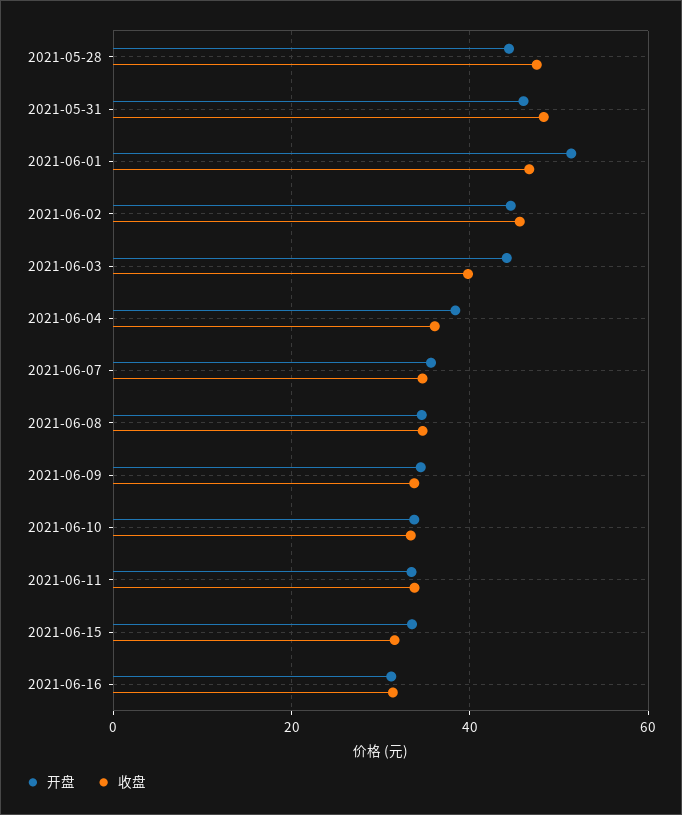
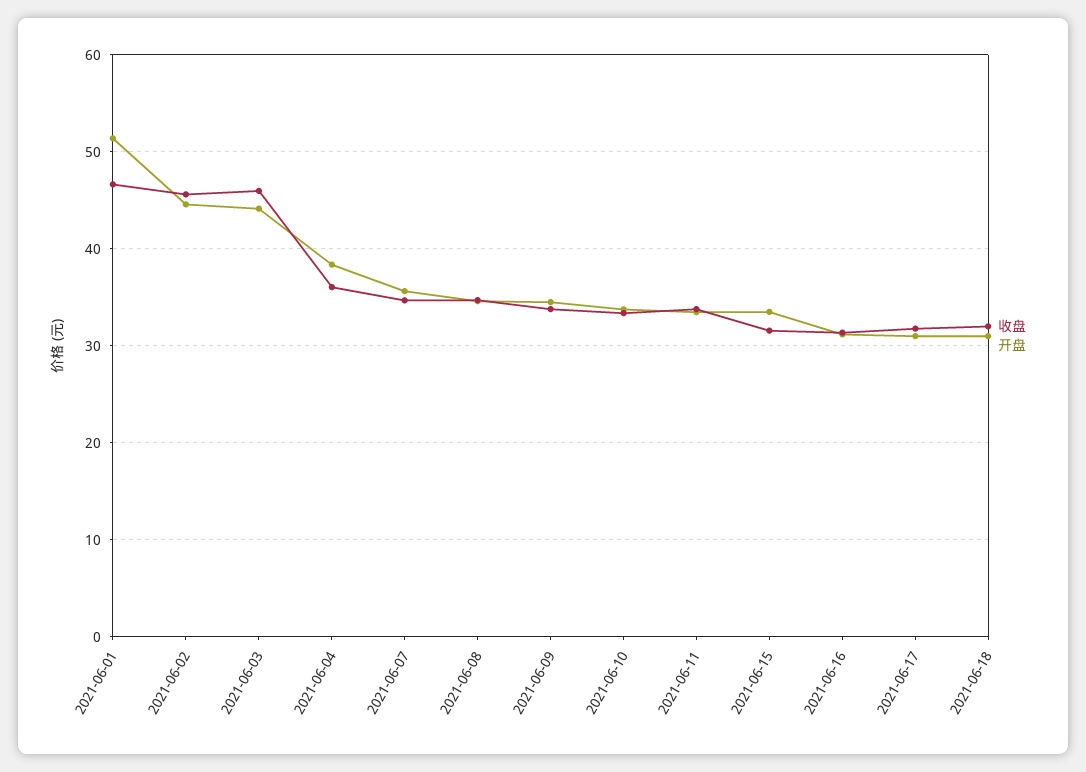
开盘, 2021-05-28: 44 -> none
收盘, 2021-05-28: 48 -> none
开盘, 2021-05-31: 46 -> none
收盘, 2021-05-31: 48 -> none
收盘, 2021-06-03: 40 -> 46
收盘, 2021-06-17: none -> 32
开盘, 2021-06-17: none -> 31
收盘, 2021-06-18: none -> 32
开盘, 2021-06-18: none -> 31

